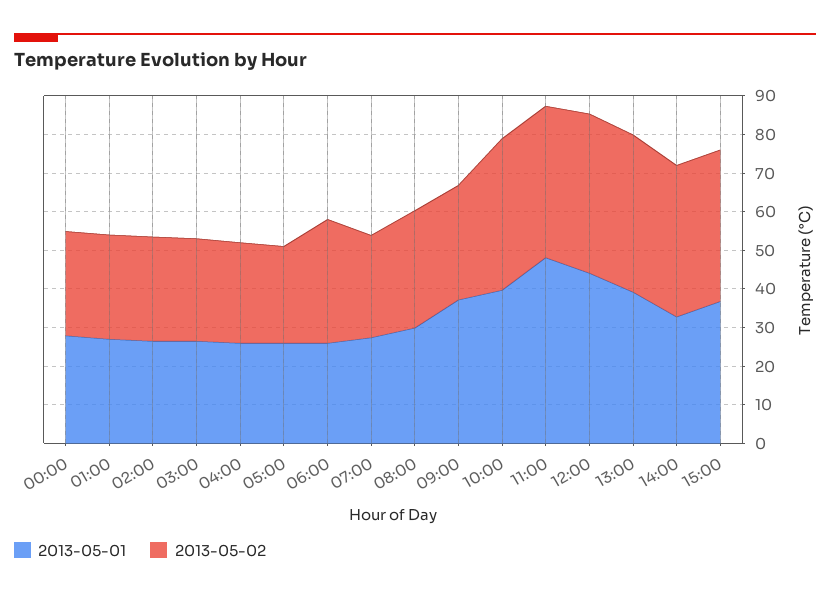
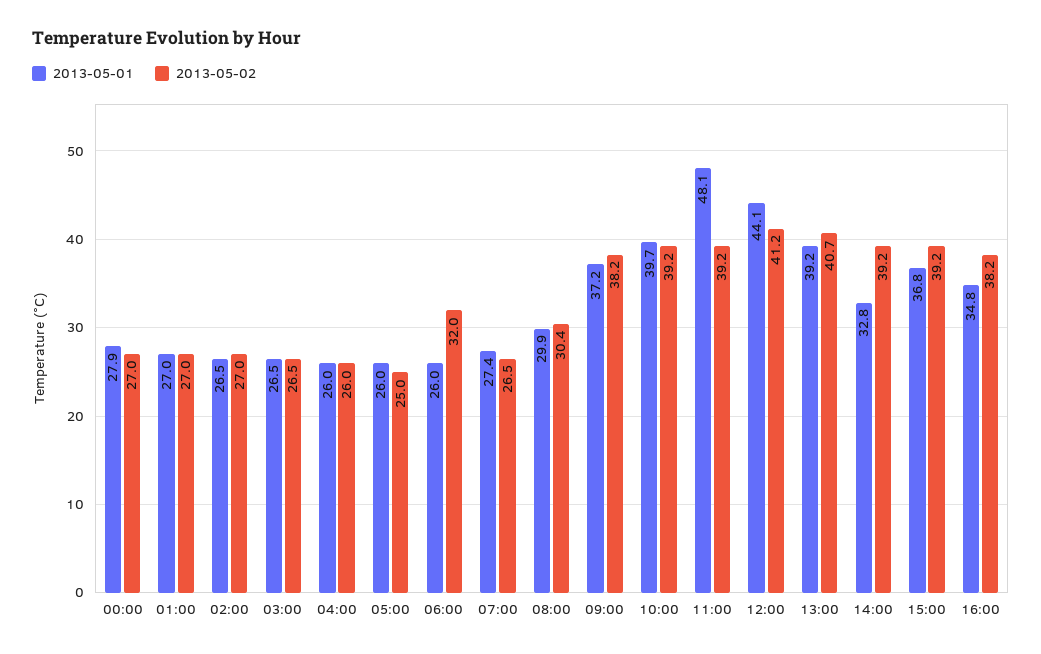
2013-05-02, 09:00: 30 -> 38.2
2013-05-01, 16:00: none -> 34.8
2013-05-02, 16:00: none -> 38.2

